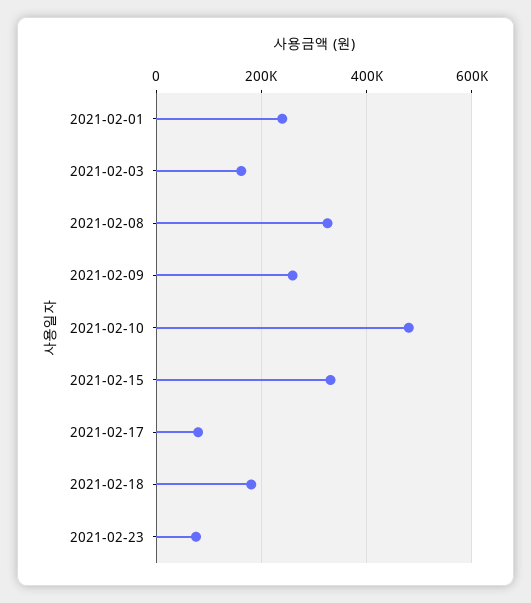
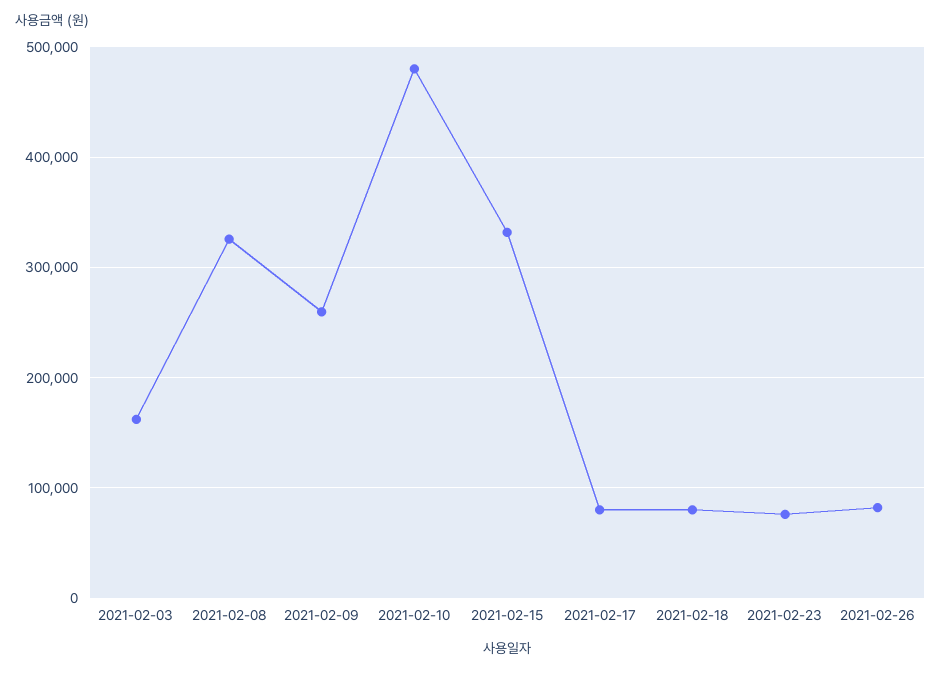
2021-02-01: 240000 -> none
2021-02-18: 180000 -> 80000
2021-02-26: none -> 80000

